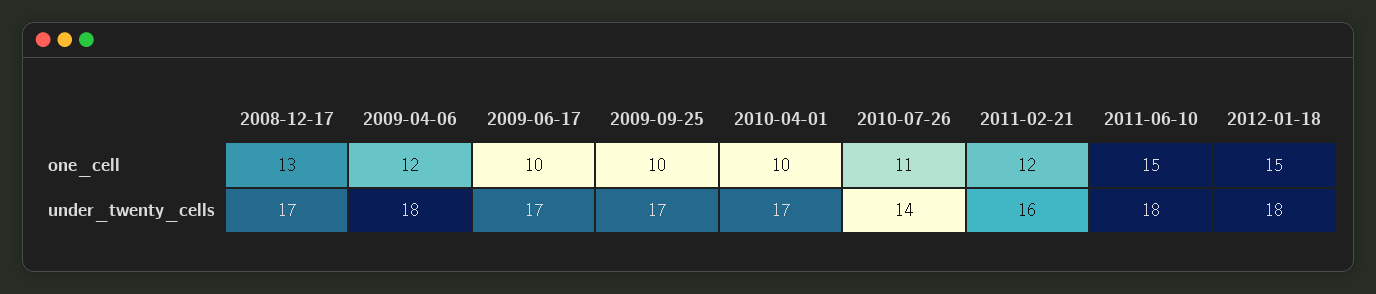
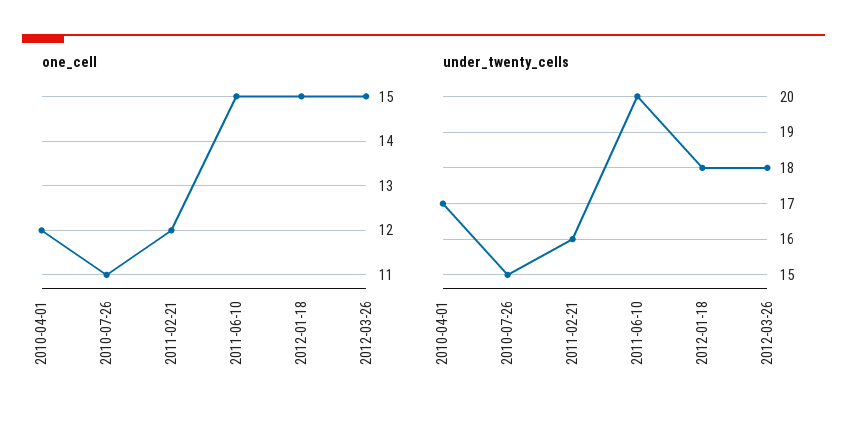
one_cell, 2008-12-17: 13 -> none
one_cell, 2009-04-06: 12 -> none
one_cell, 2009-06-17: 10 -> none
one_cell, 2009-09-25: 10 -> none
one_cell, 2010-04-01: 10 -> 12
under_twenty_cells, 2008-12-17: 17 -> none
under_twenty_cells, 2009-04-06: 18 -> none
under_twenty_cells, 2009-06-17: 17 -> none
under_twenty_cells, 2009-09-25: 17 -> none
under_twenty_cells, 2010-07-26: 14 -> 15
under_twenty_cells, 2011-06-10: 18 -> 20
one_cell, 2012-03-26: none -> 15
under_twenty_cells, 2012-03-26: none -> 18

